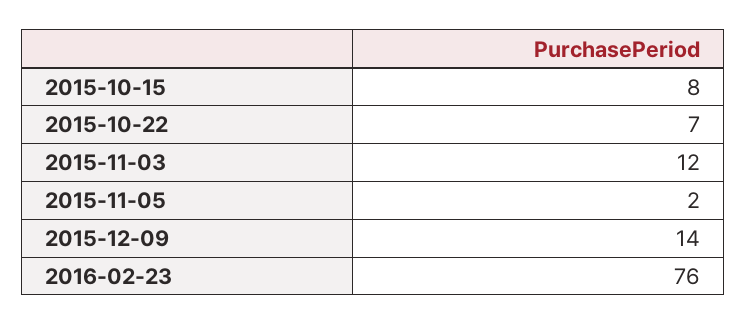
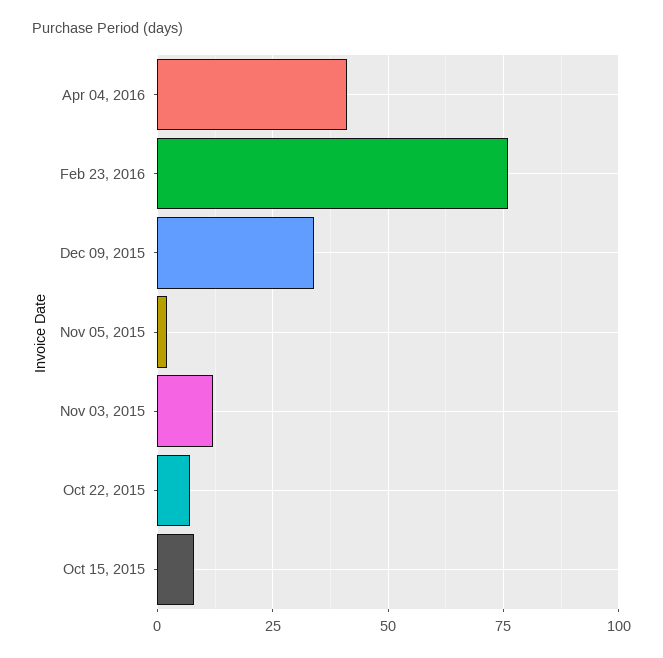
2015-12-09: 14 -> 35
Apr 04, 2016: none -> 40

